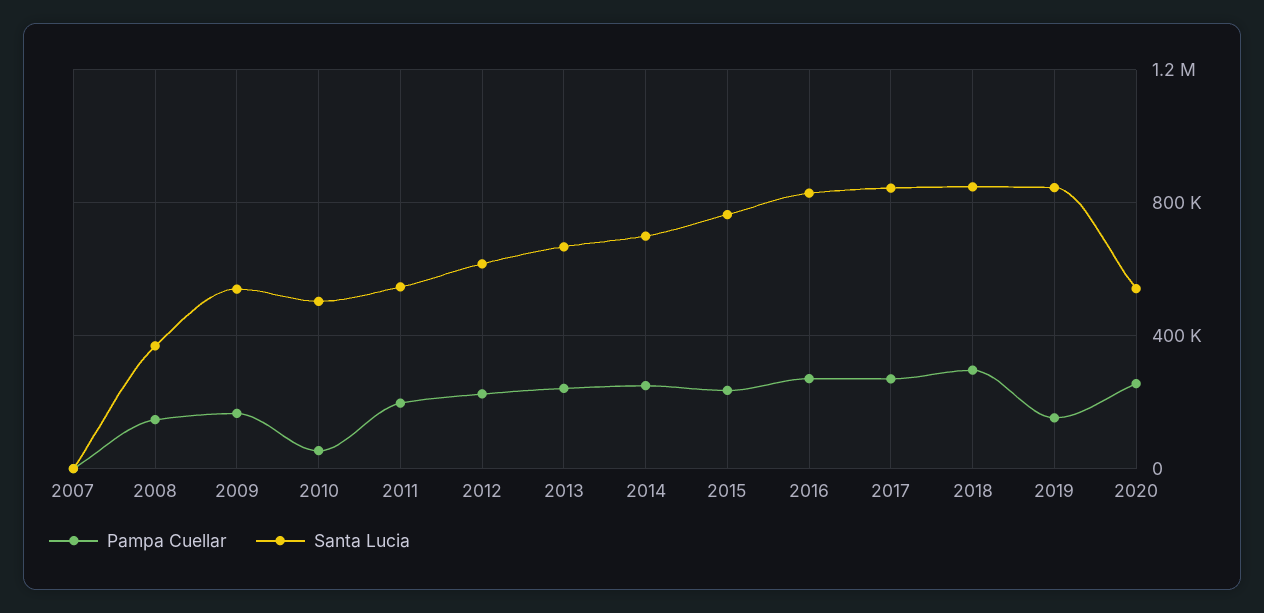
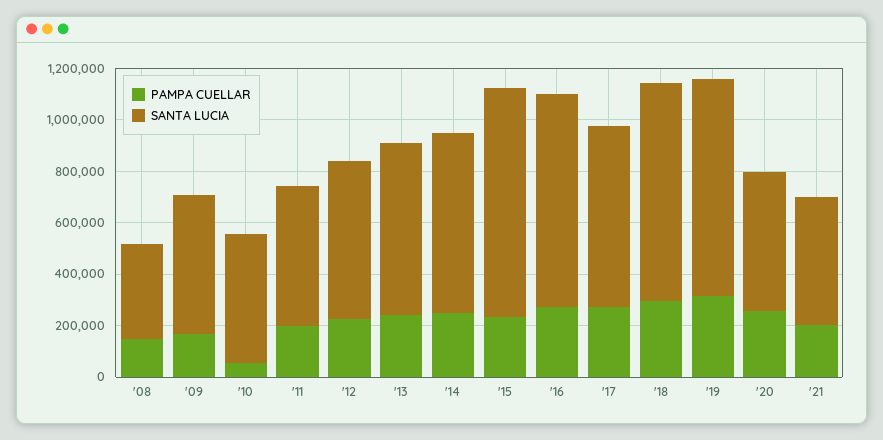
Pampa Cuellar, 2007: 0 -> none
Santa Lucia, 2007: 0 -> none
Santa Lucia, 2015: 750000 -> 900000
Santa Lucia, 2017: 850000 -> 700000
Pampa Cuellar, 2019: 150000 -> 300000
Pampa Cuellar, '21: none -> 200000
Santa Lucia, '21: none -> 500000

